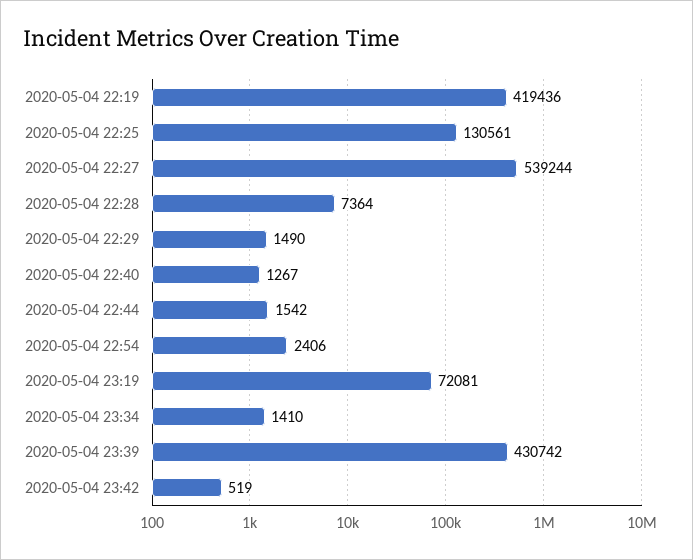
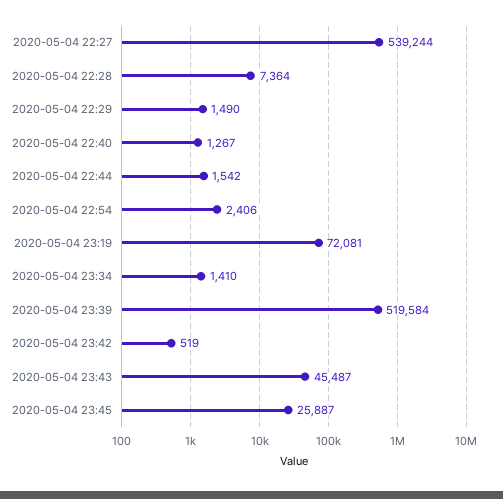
2020-05-04 22:19: 419436 -> none
2020-05-04 22:25: 130561 -> none
2020-05-04 23:39: 430742 -> 519584
2020-05-04 23:43: none -> 45487
2020-05-04 23:45: none -> 25887

